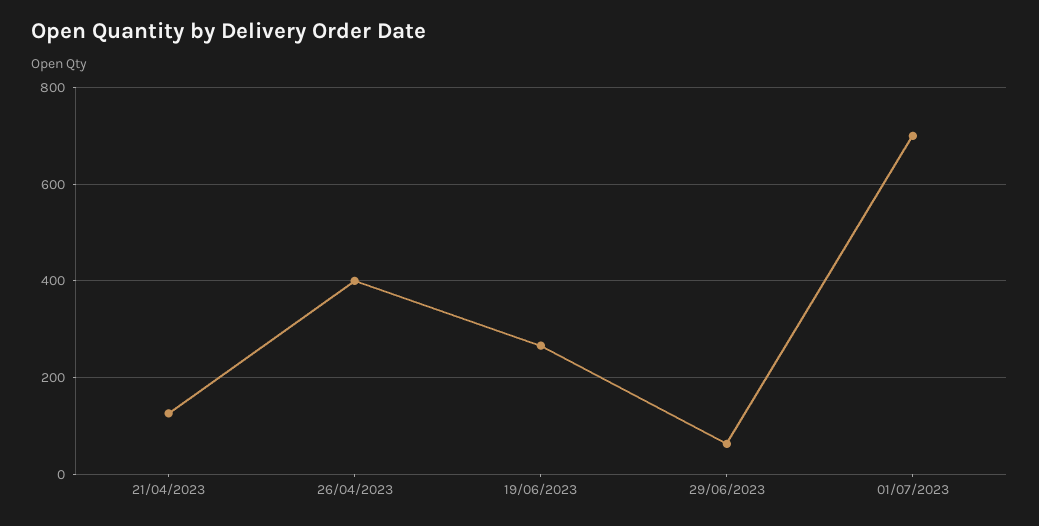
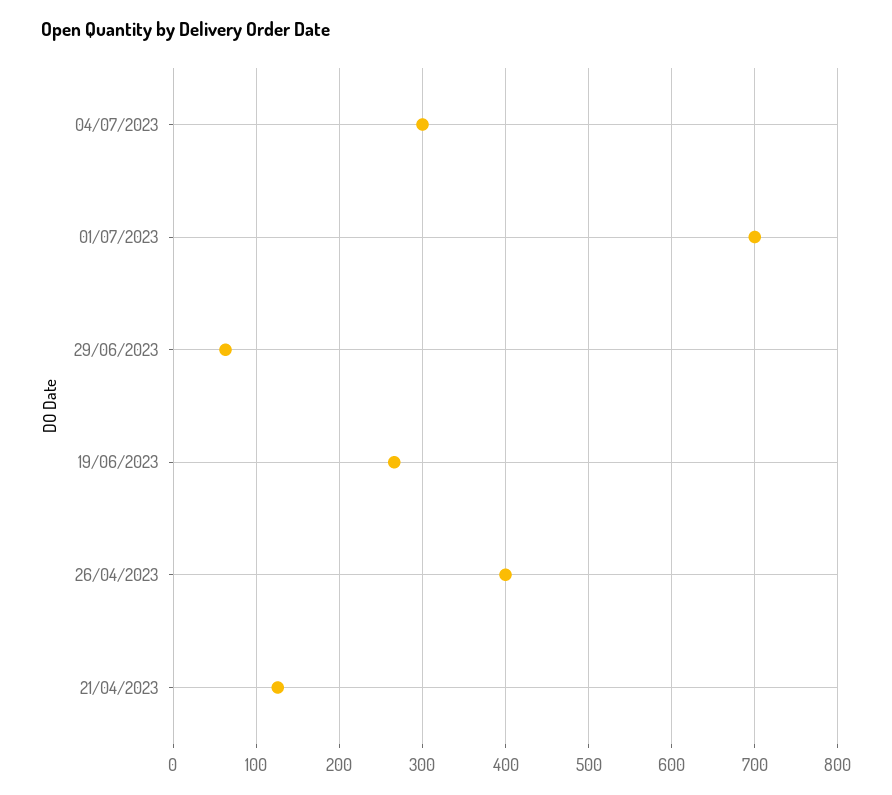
04/07/2023: none -> 300

